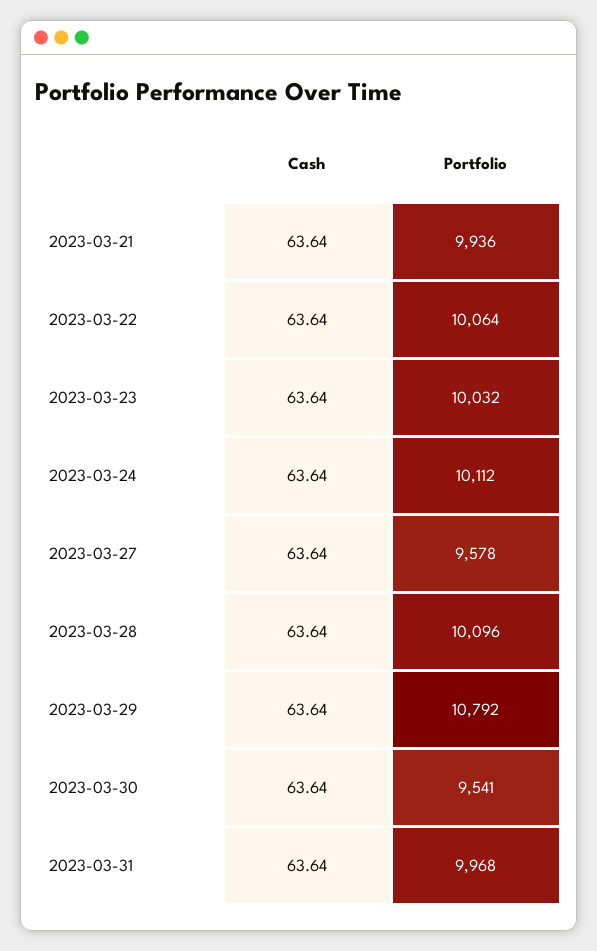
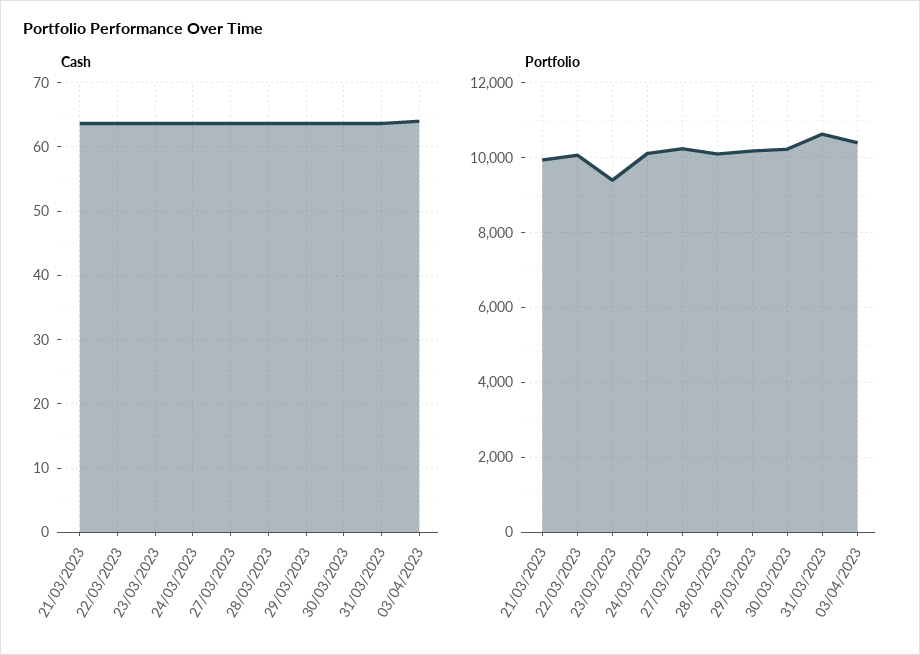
Portfolio, 2023-03-23: 10032 -> 9400
Portfolio, 2023-03-27: 9578 -> 10200
Portfolio, 2023-03-29: 10792 -> 10200
Portfolio, 2023-03-30: 9541 -> 10200
Portfolio, 2023-03-31: 9968 -> 10600
Cash, 03/04/2023: none -> 64
Portfolio, 03/04/2023: none -> 10400

